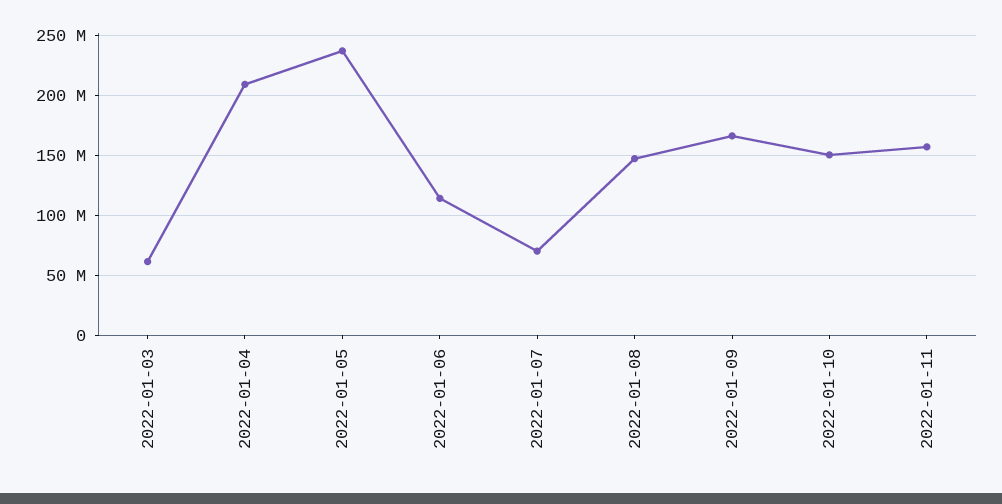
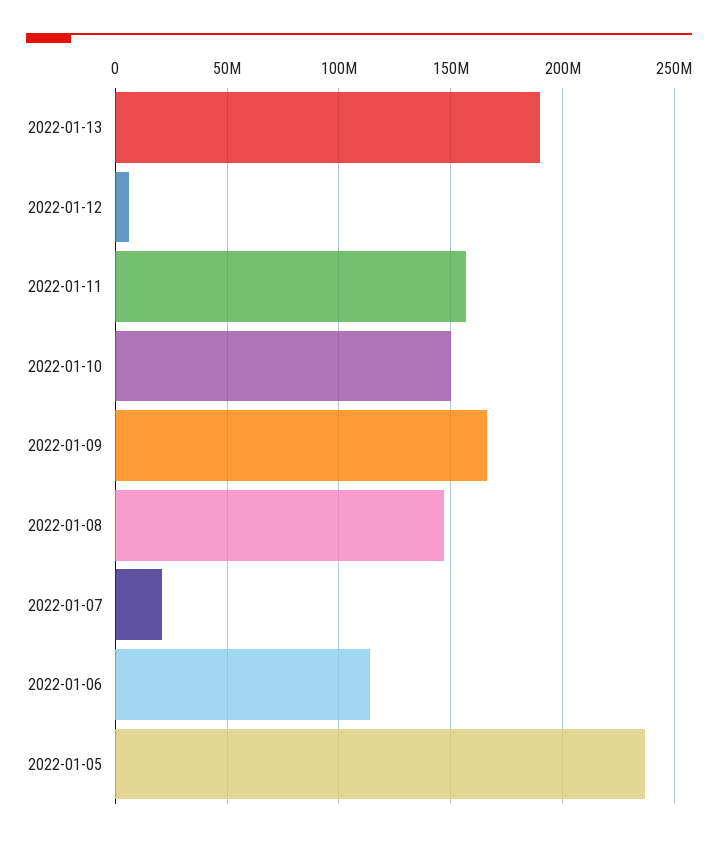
2022-01-03: 60000000 -> none
2022-01-04: 210000000 -> none
2022-01-07: 70000000 -> 20000000
2022-01-13: none -> 190000000
2022-01-12: none -> 5000000

